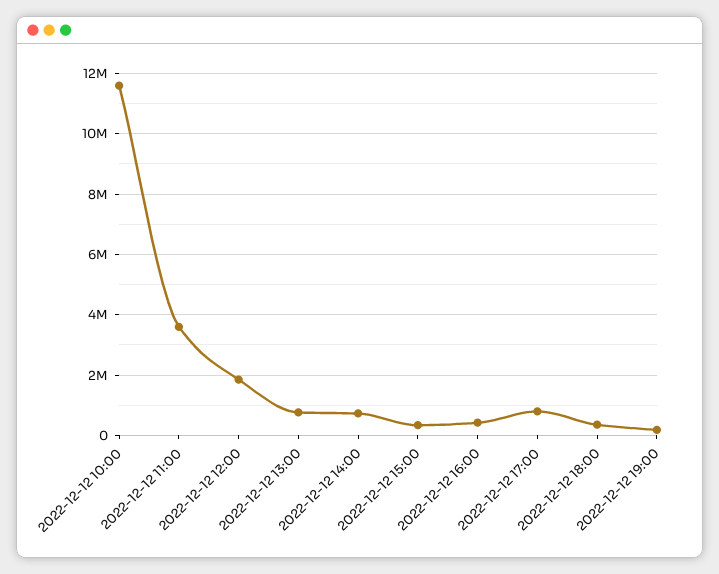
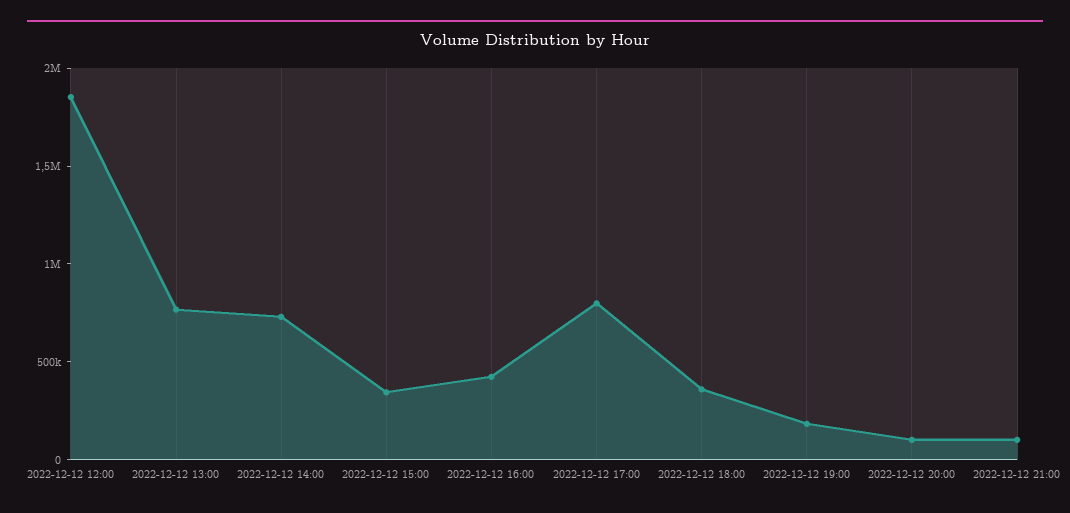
2022-12-12 10:00: 11600000 -> none
2022-12-12 11:00: 3600000 -> none
2022-12-12 20:00: none -> 100000
2022-12-12 21:00: none -> 100000

